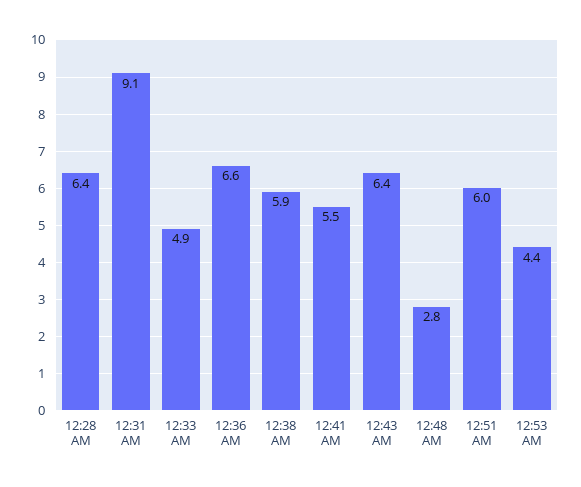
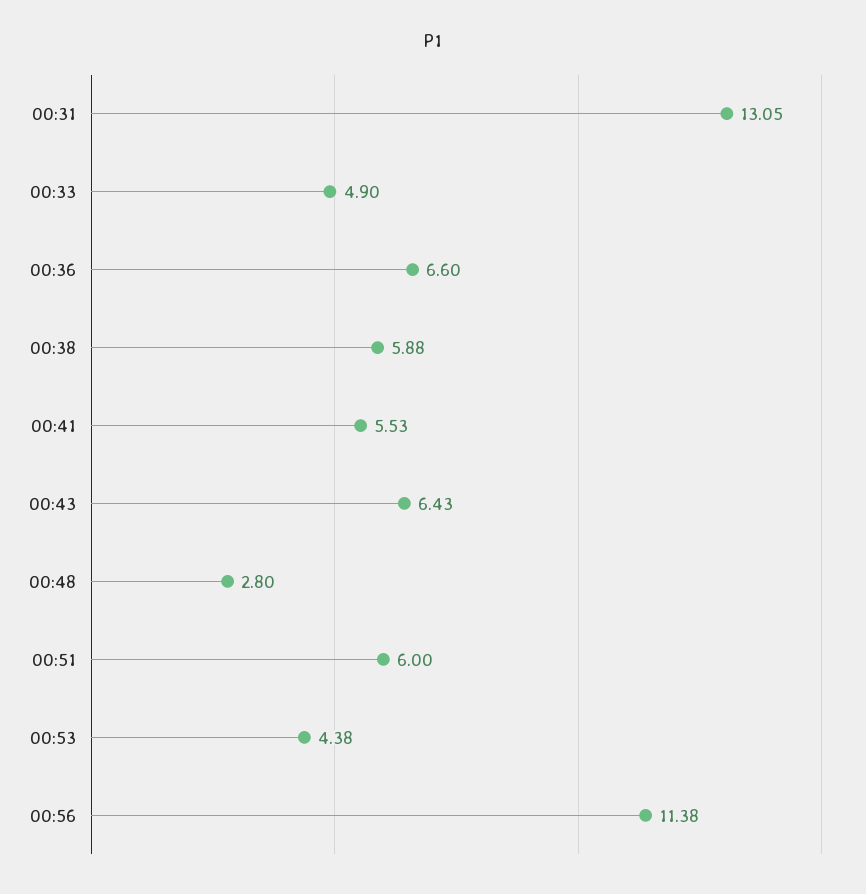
12:28 AM: 6.4 -> none
12:31 AM: 9.1 -> 13.05
00:56: none -> 11.38

